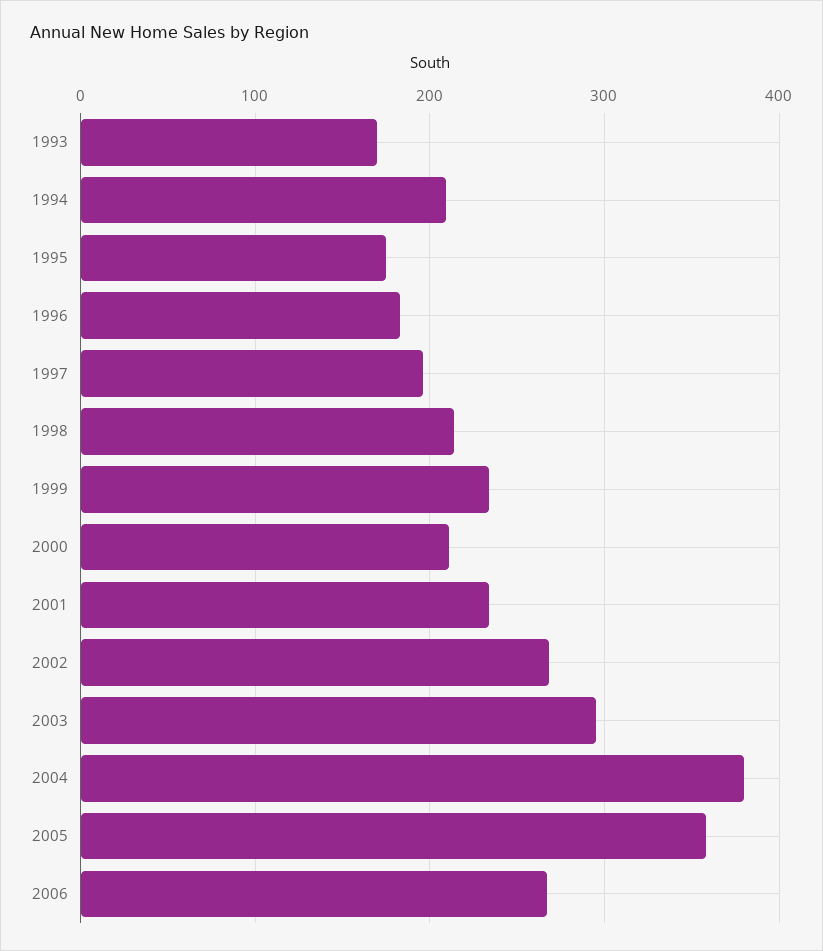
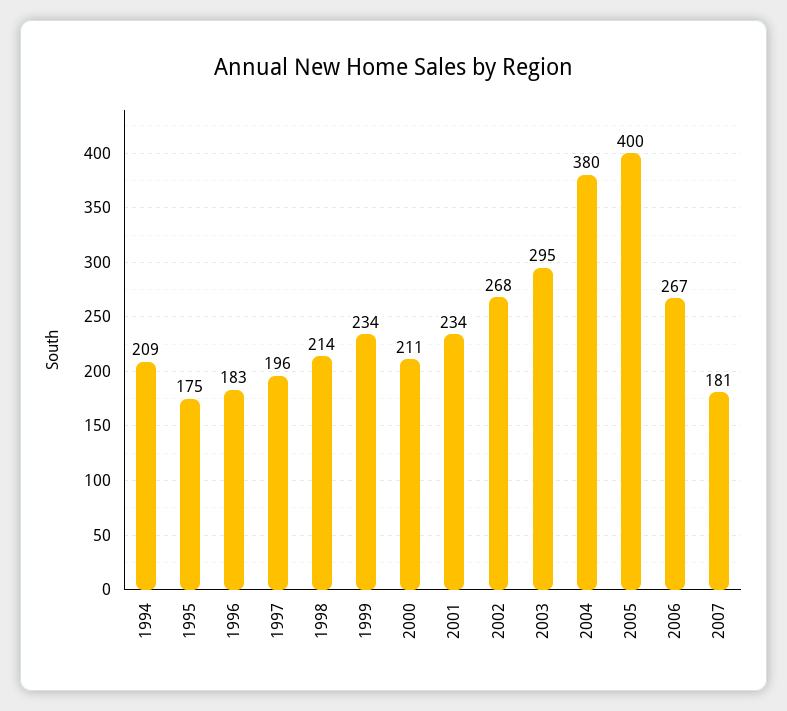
1993: 170 -> none
2005: 360 -> 400
2007: none -> 181

